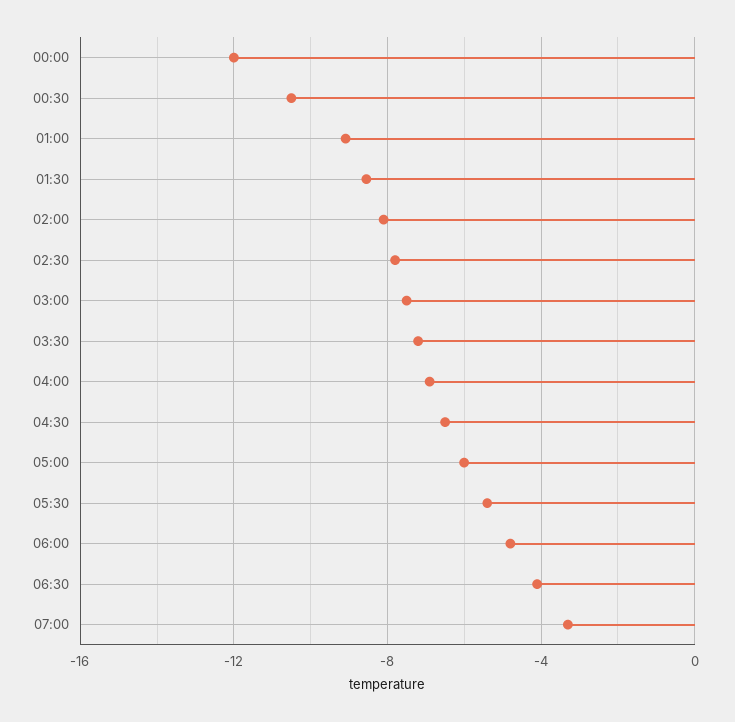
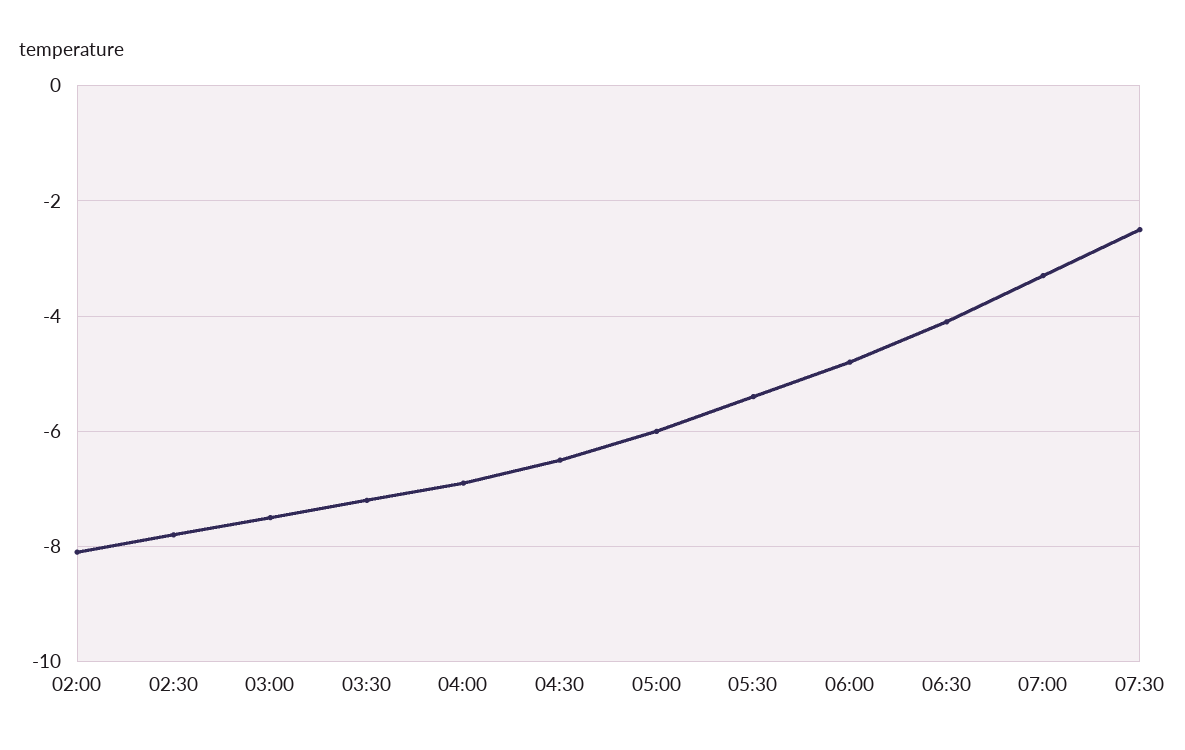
00:00: -12 -> none
00:30: -10.5 -> none
01:00: -9 -> none
01:30: -8.5 -> none
07:30: none -> -2.5

